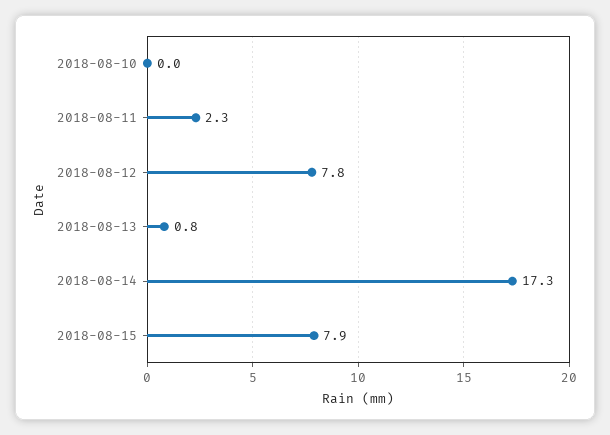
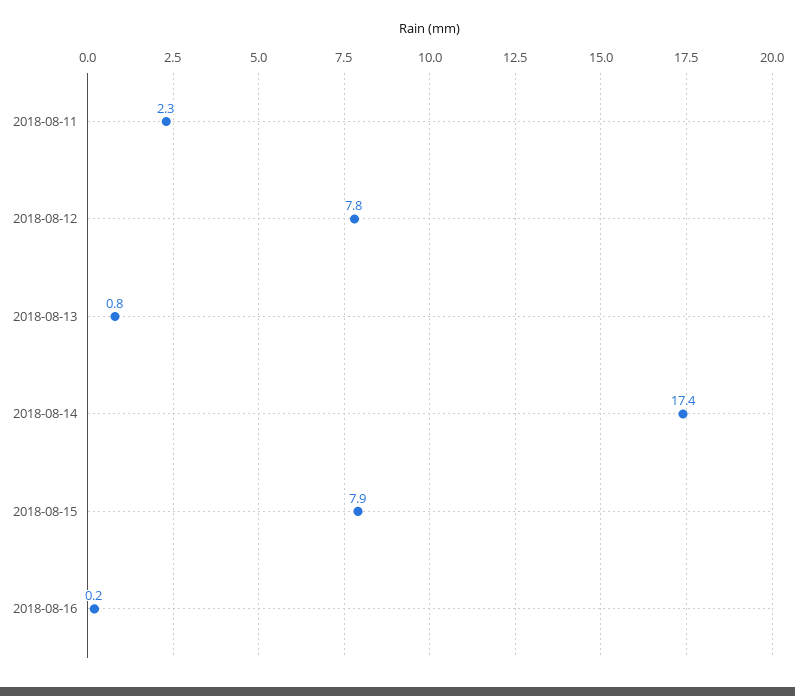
2018-08-10: 0 -> none
2018-08-14: 17.3 -> 17.4
2018-08-16: none -> 0.2

